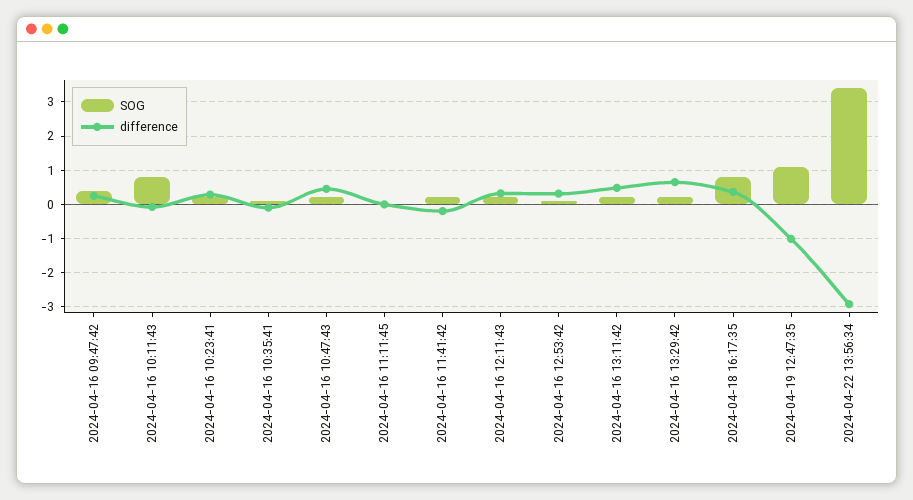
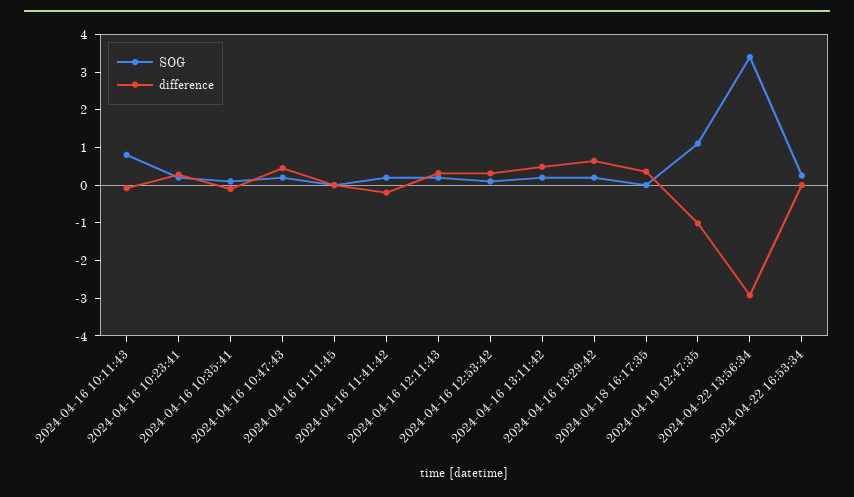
SOG, 2024-04-16 09:47:42: 0.4 -> none
difference, 2024-04-16 09:47:42: 0.2 -> none
SOG, 2024-04-18 16:17:35: 0.8 -> 0
SOG, 2024-04-22 16:53:34: none -> 0.25
difference, 2024-04-22 16:53:34: none -> 0

